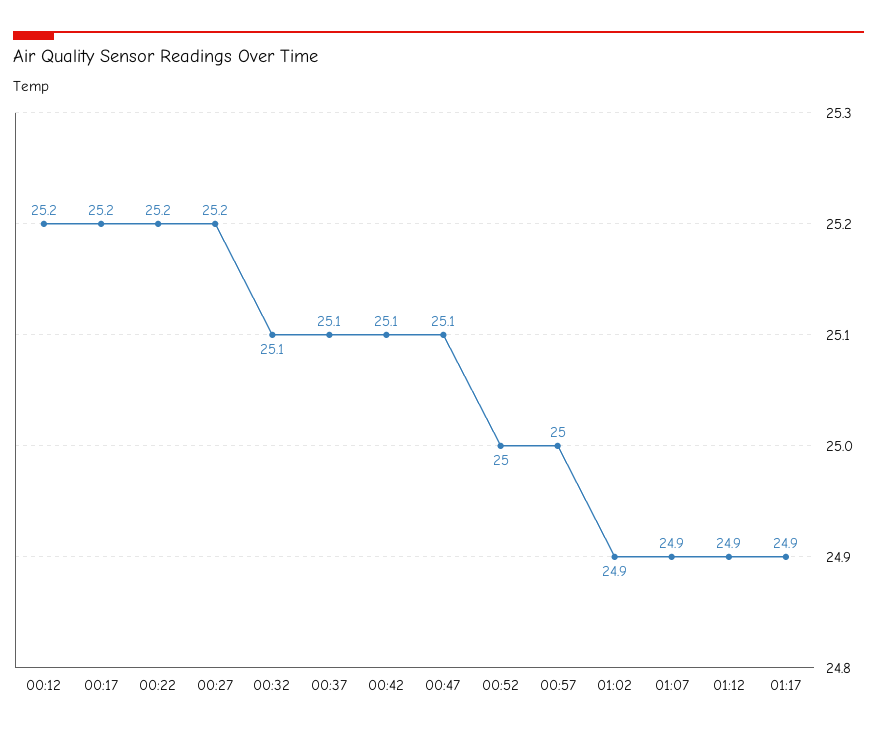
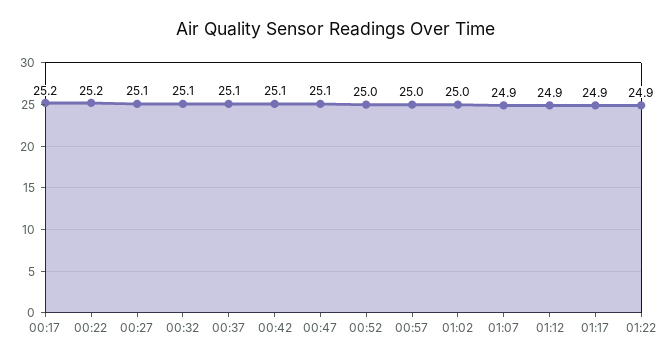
00:12: 25.2 -> none
00:27: 25.2 -> 25.1
01:02: 24.9 -> 25
01:22: none -> 24.9

